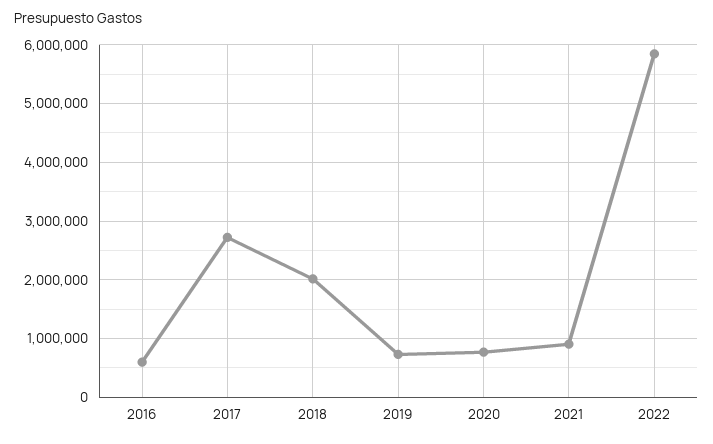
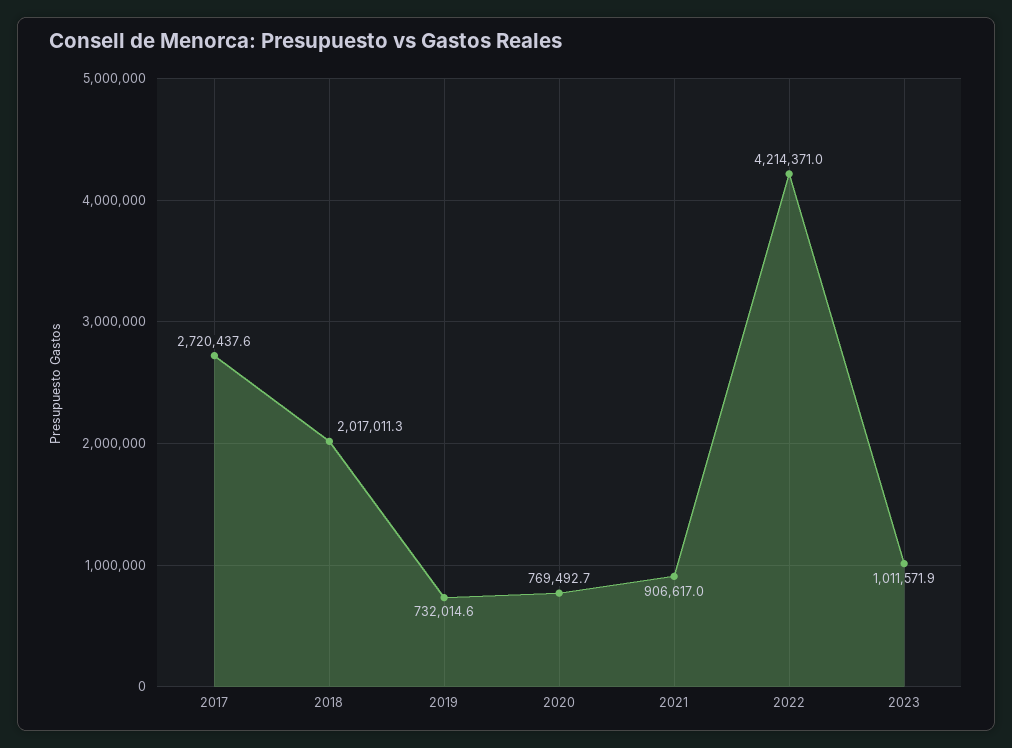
2016: 600000 -> none
2022: 5800000 -> 4214371
2023: none -> 1011571.9

